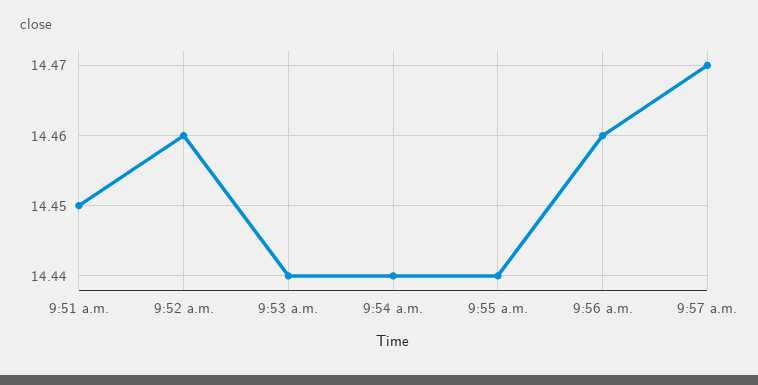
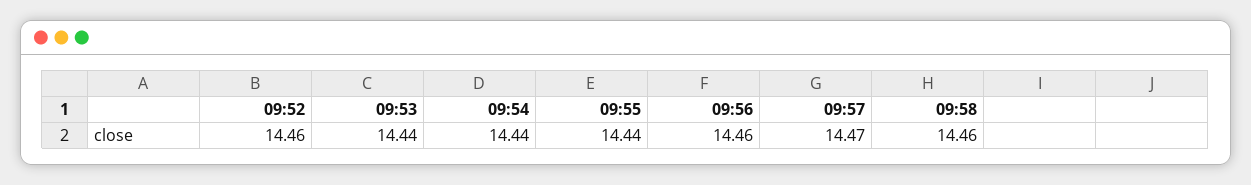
9:51 a.m.: 14.45 -> none
09:58: none -> 14.46

